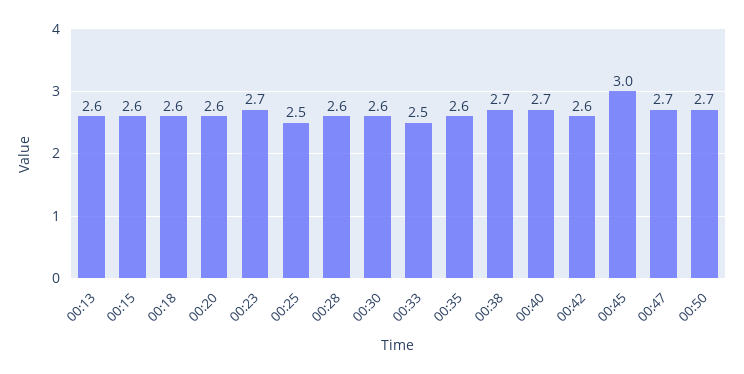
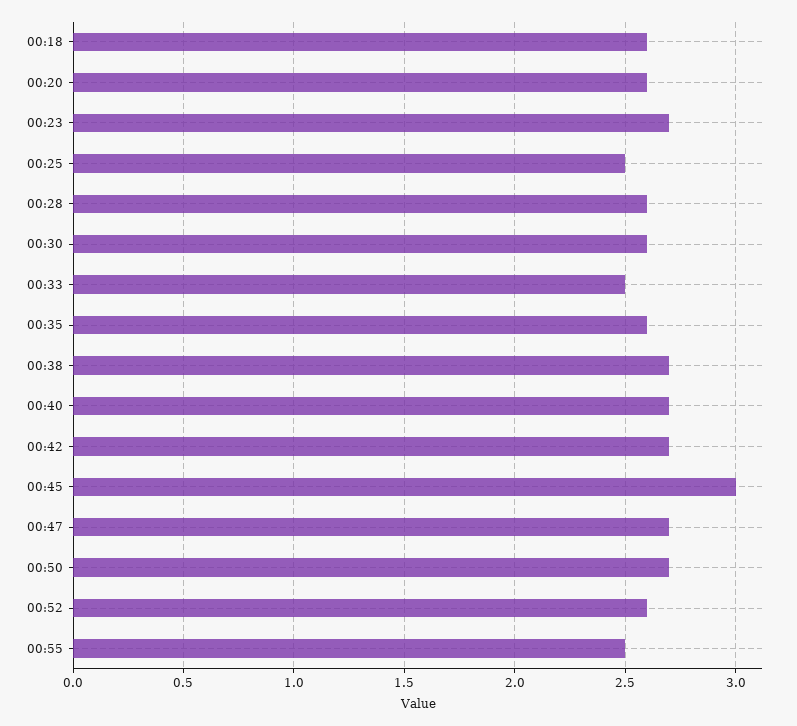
00:13: 2.6 -> none
00:15: 2.6 -> none
00:42: 2.6 -> 2.7
00:52: none -> 2.6
00:55: none -> 2.5

